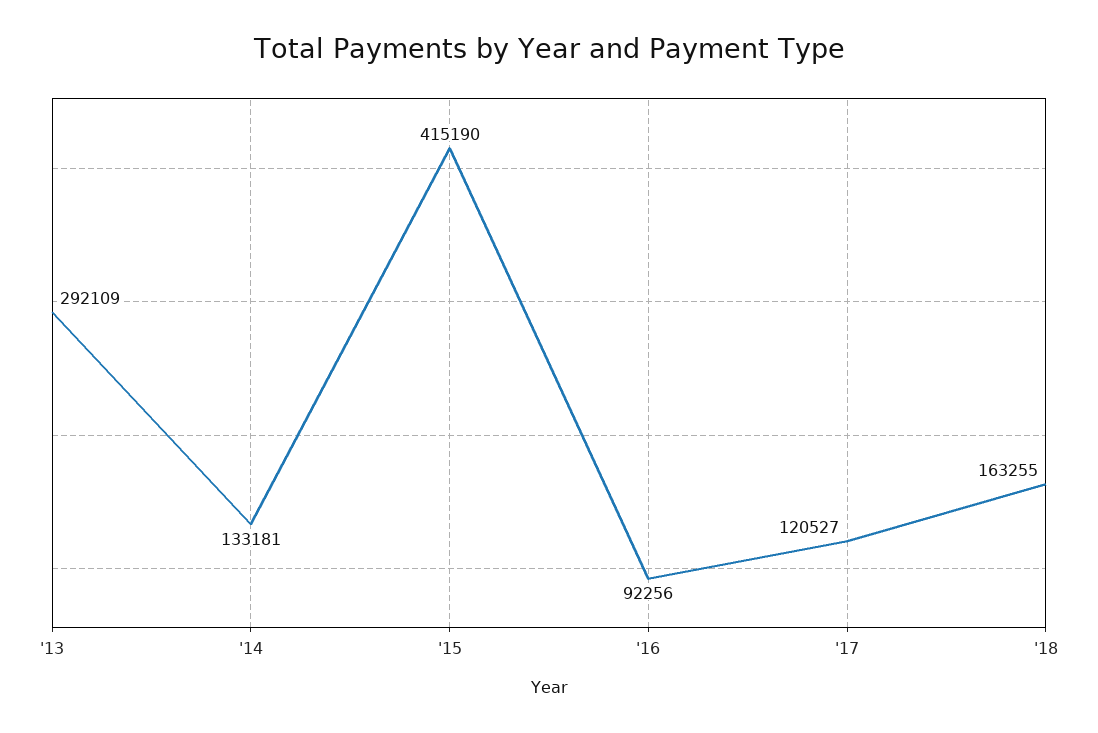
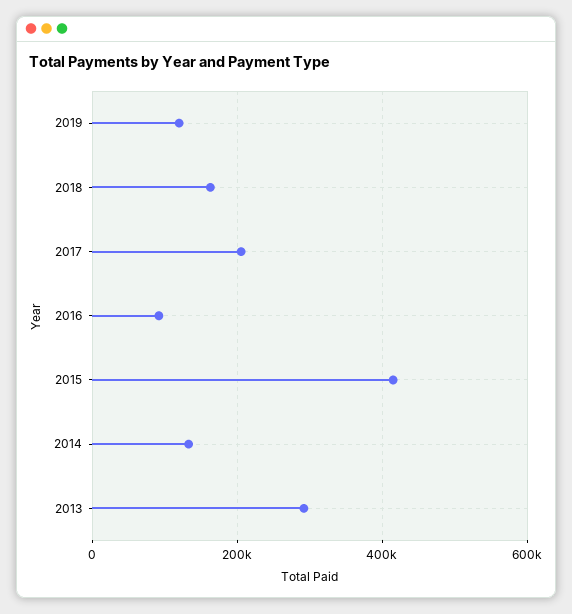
'17: 120527 -> 200000
2019: none -> 120000

